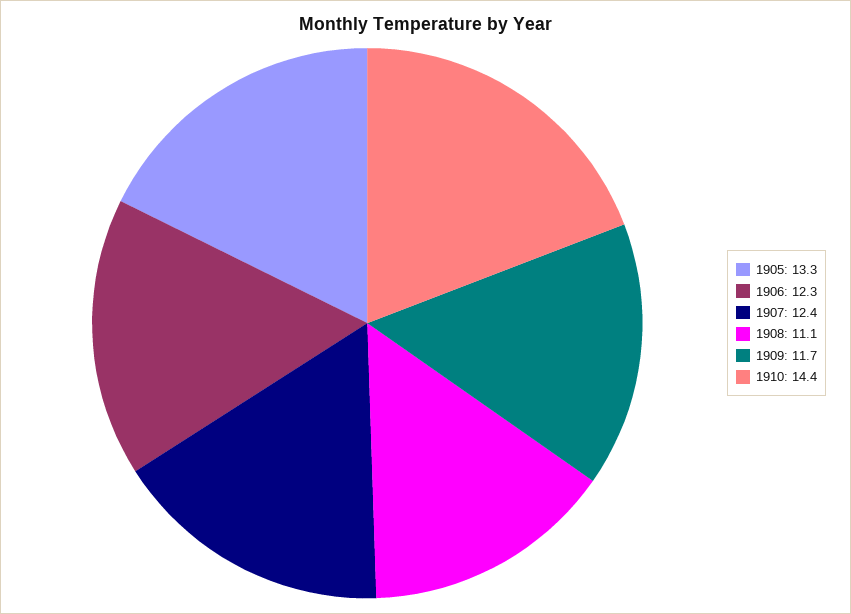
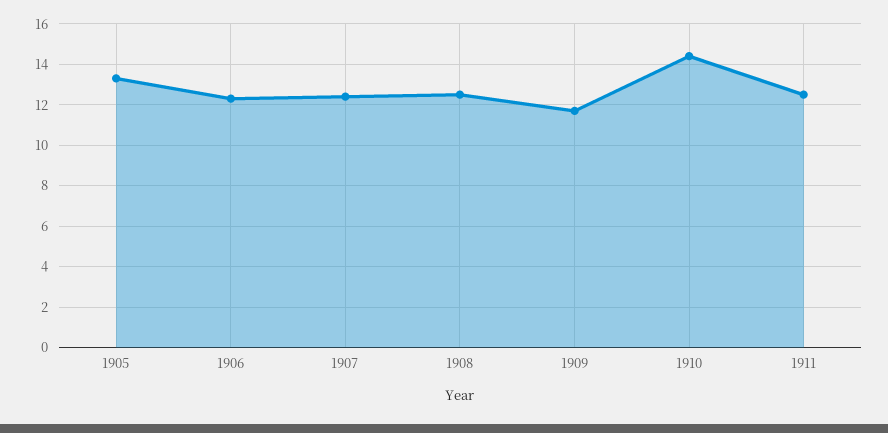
1908: 11.1 -> 12.5
1911: none -> 12.5

